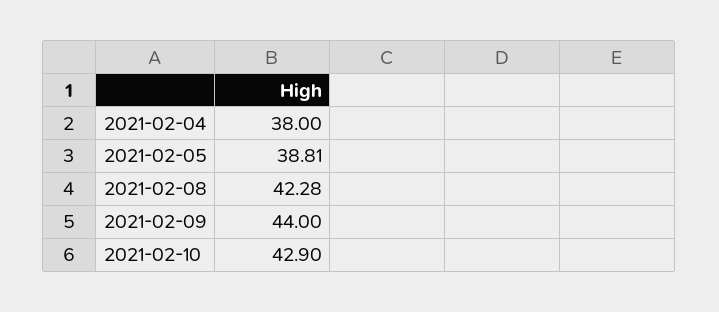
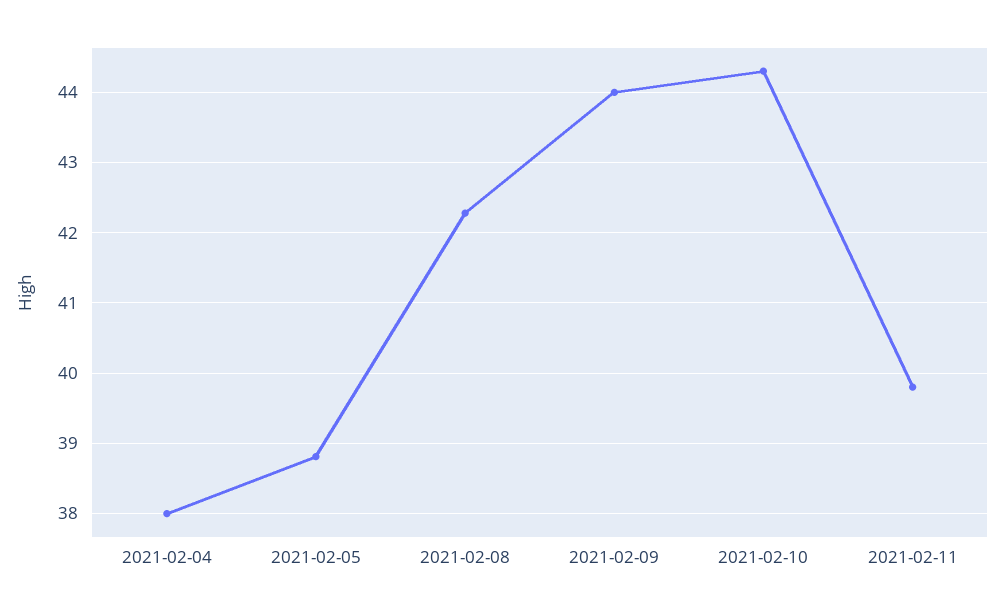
2021-02-10: 42.9 -> 44.3
2021-02-11: none -> 39.8

